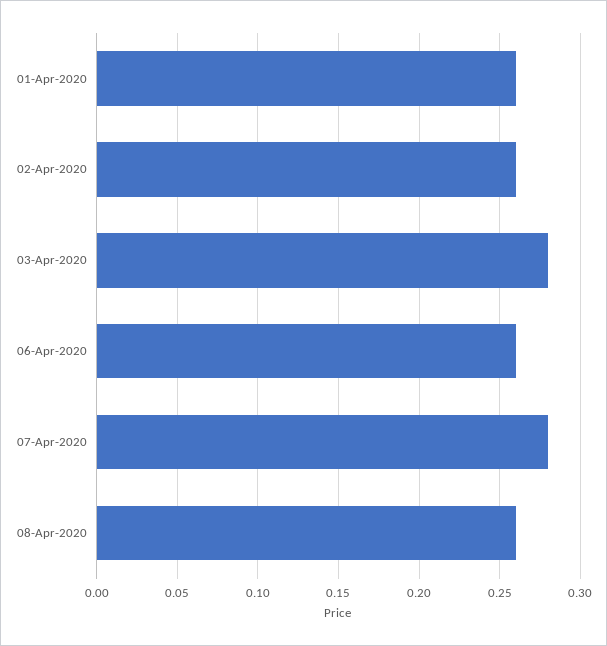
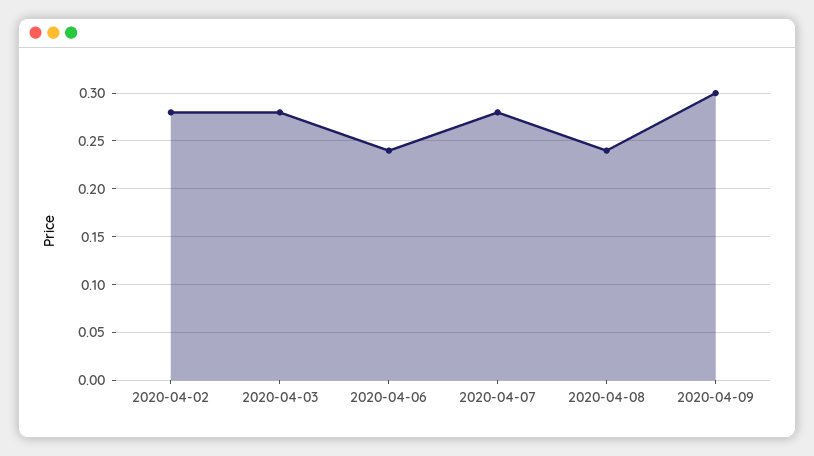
01-Apr-2020: 0.26 -> none
02-Apr-2020: 0.26 -> 0.28
06-Apr-2020: 0.26 -> 0.24
08-Apr-2020: 0.26 -> 0.24
2020-04-09: none -> 0.3

